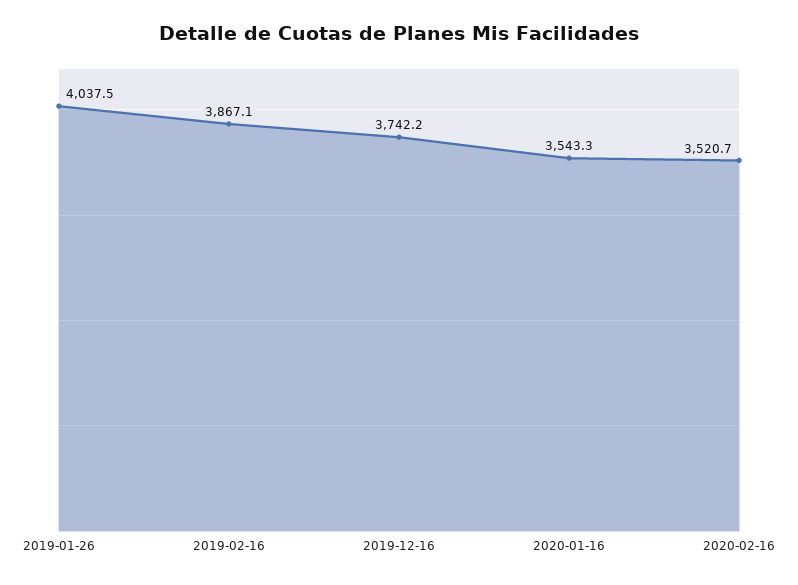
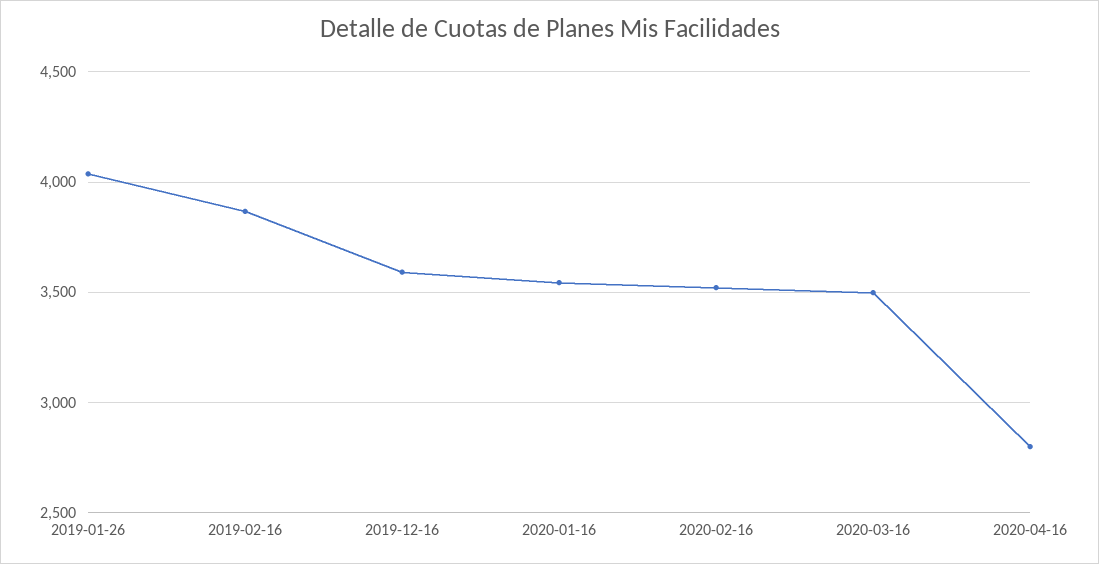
2019-12-16: 3742.2 -> 3600
2020-03-16: none -> 3500
2020-04-16: none -> 2800

